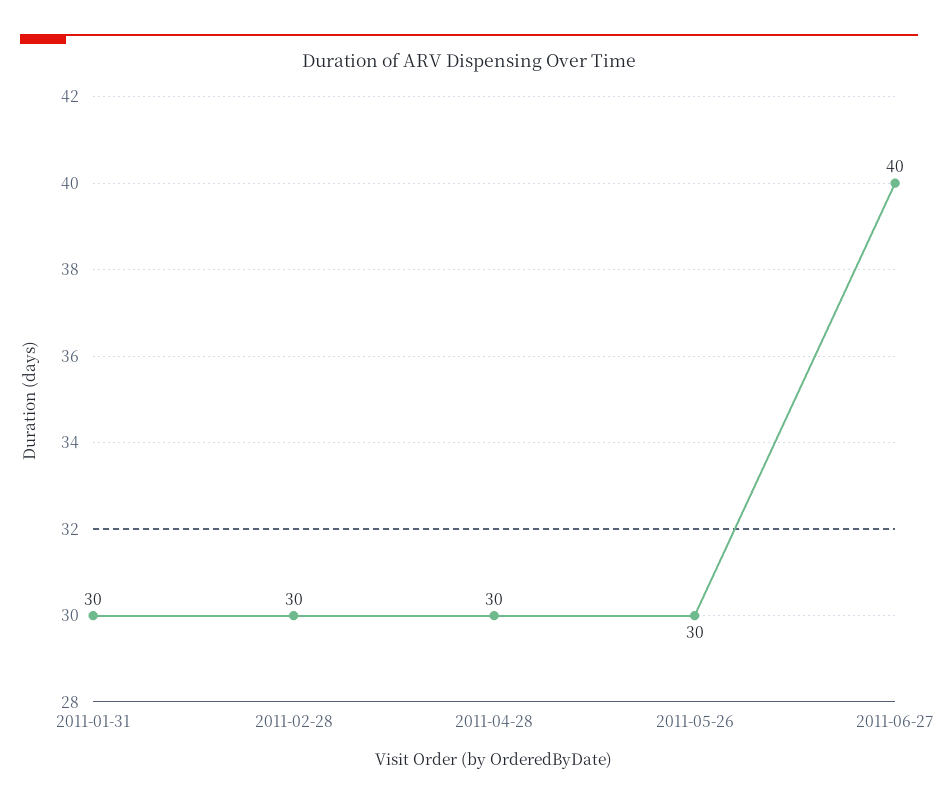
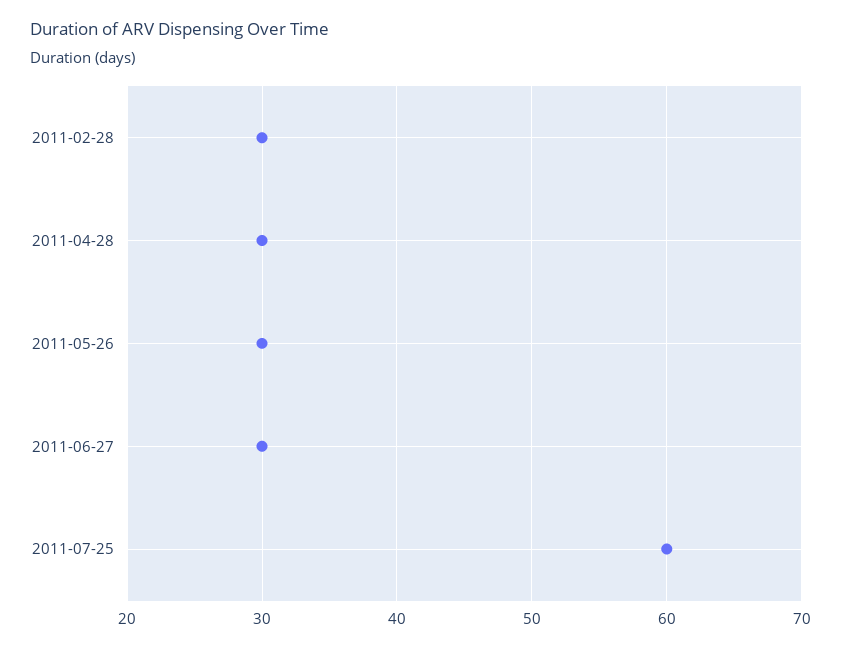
2011-01-31: 30 -> none
2011-06-27: 40 -> 30
2011-07-25: none -> 60

